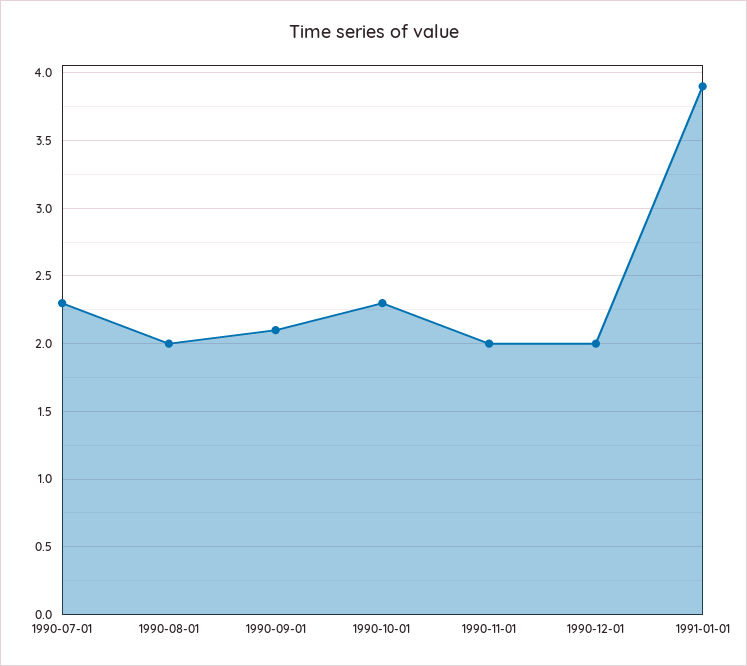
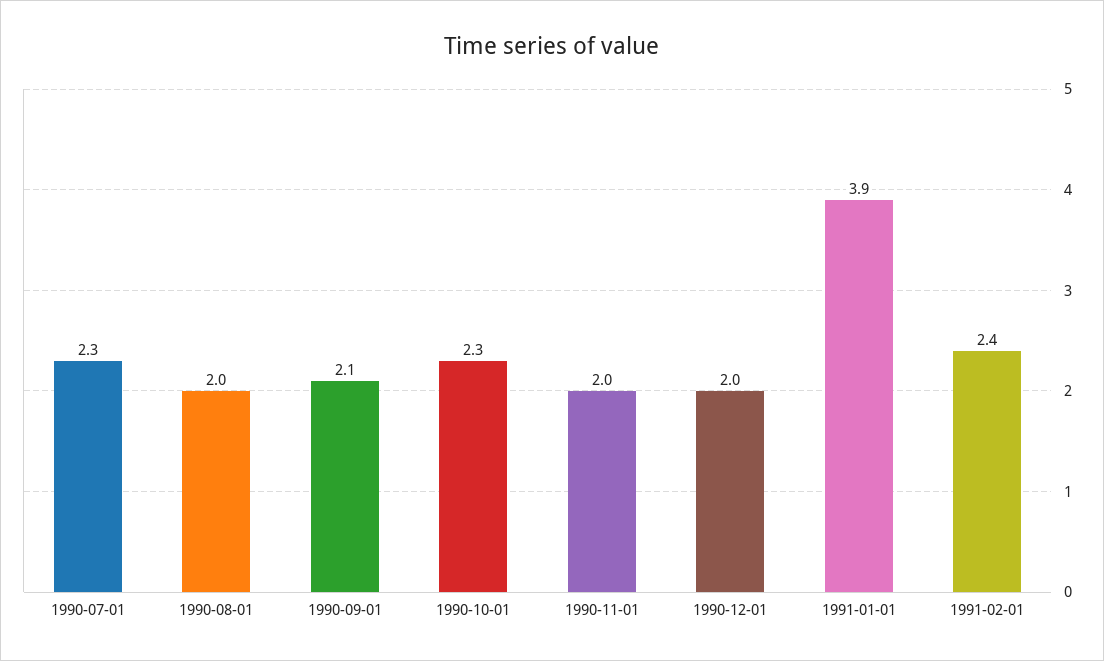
1991-02-01: none -> 2.4

